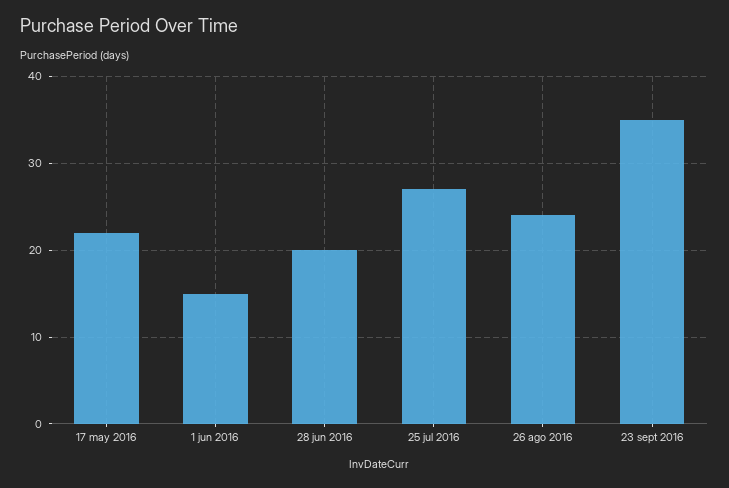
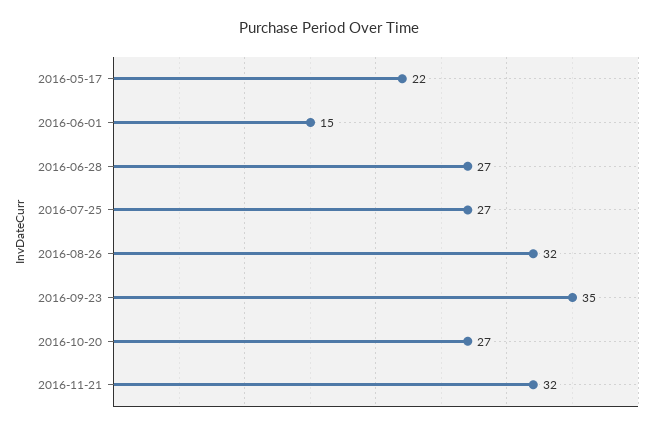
28 jun 2016: 20 -> 27
26 ago 2016: 24 -> 32
2016-10-20: none -> 27
2016-11-21: none -> 32

